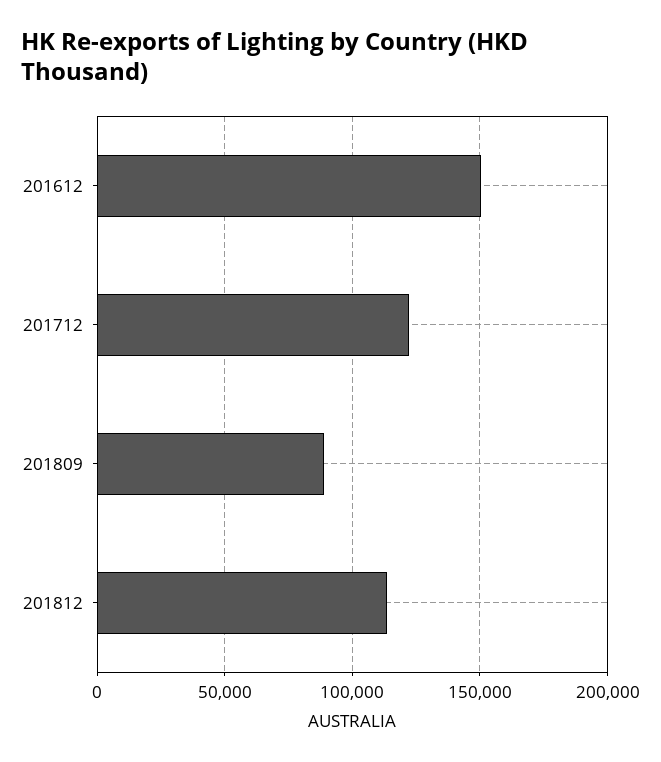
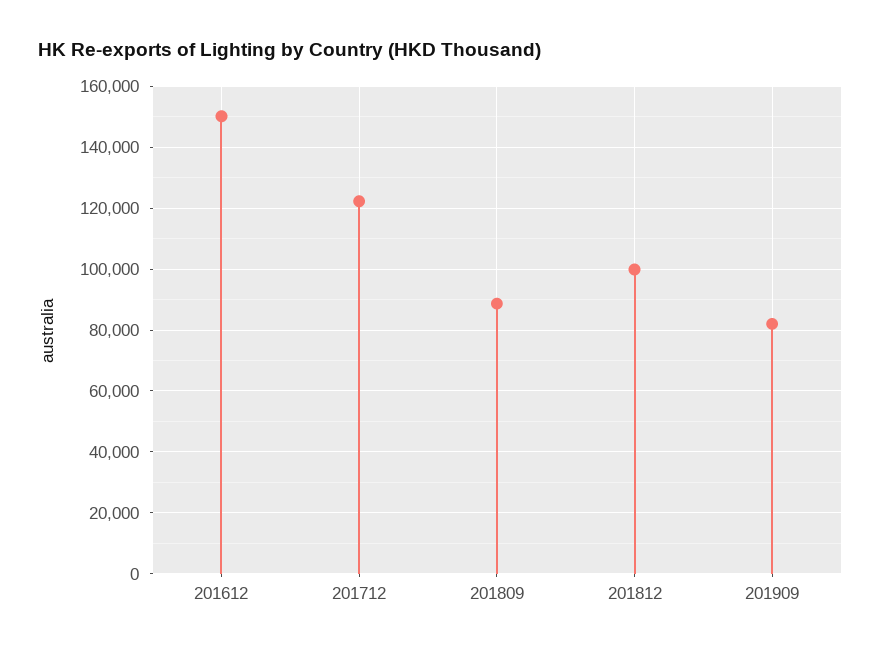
201812: 115000 -> 100000
201909: none -> 82000

